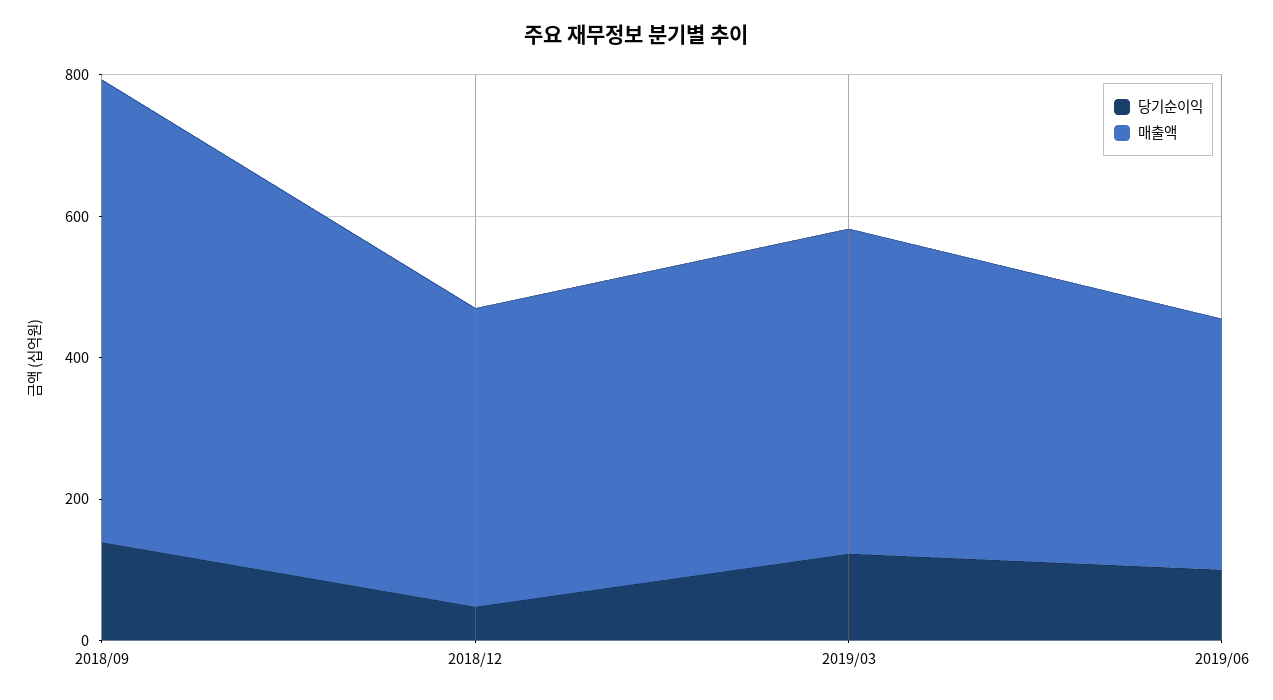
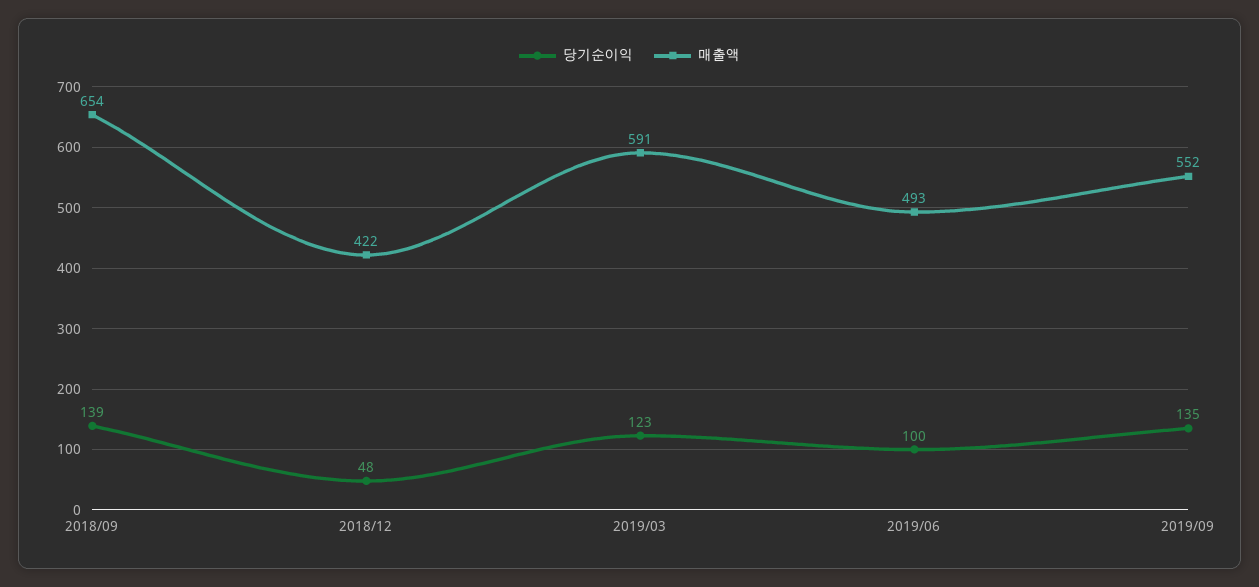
매출액, 2019/03: 450 -> 591
매출액, 2019/06: 350 -> 493
당기순이익, 2019/09: none -> 135
매출액, 2019/09: none -> 552

